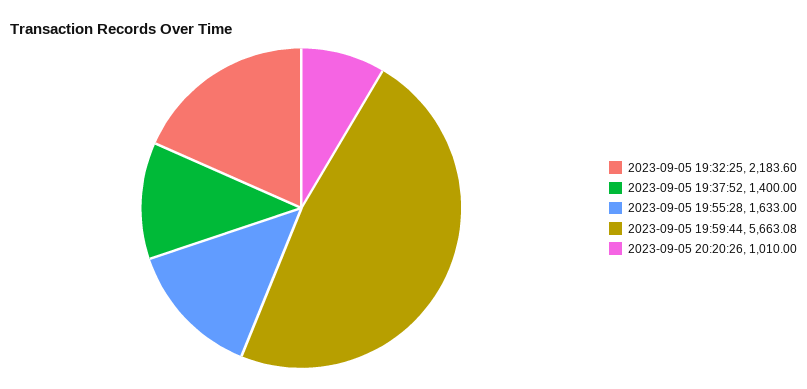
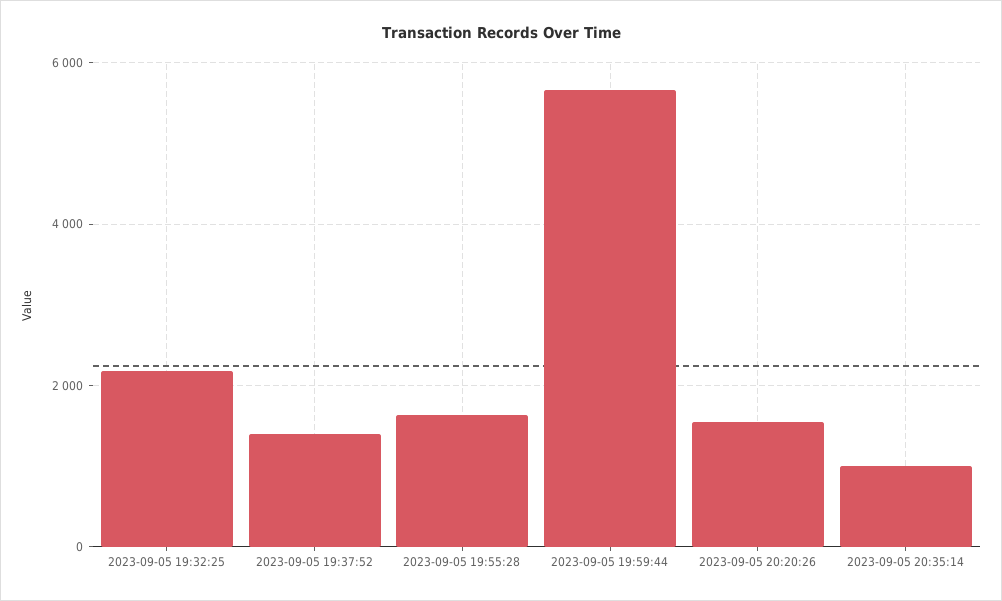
2023-09-05 20:20:26: 1010 -> 1600
2023-09-05 20:35:14: none -> 1000

